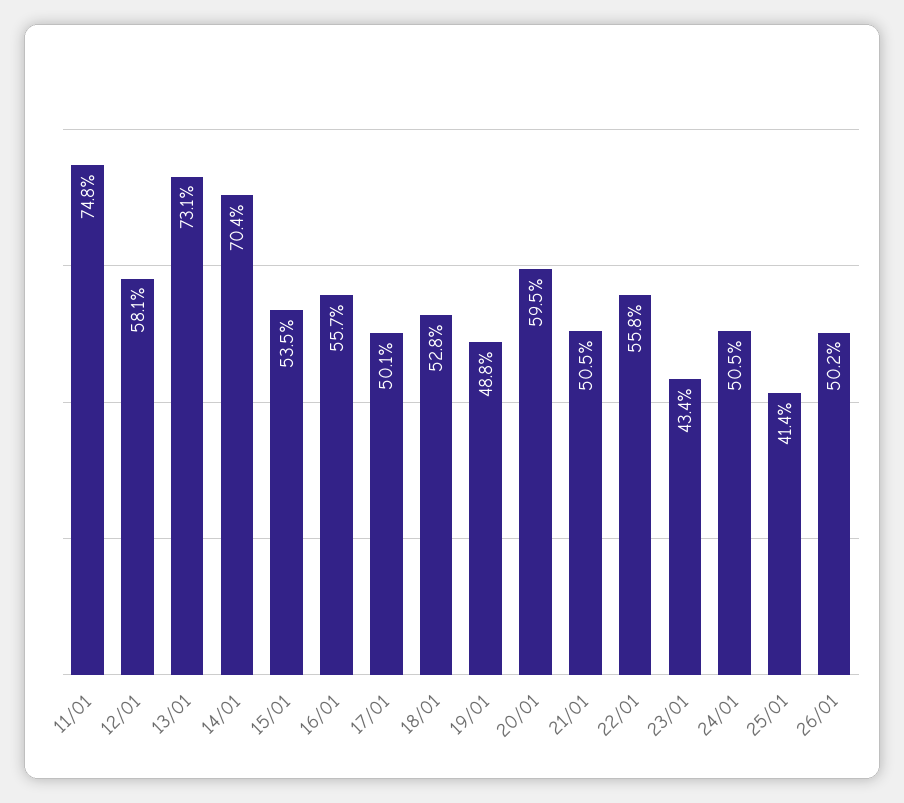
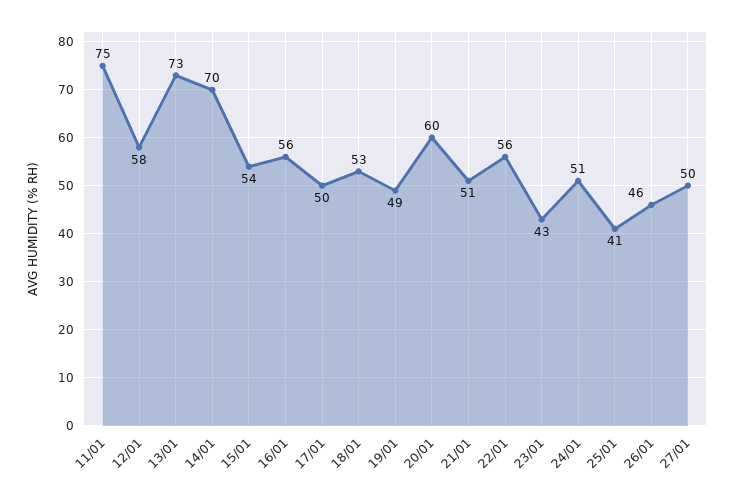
26/01: 50.2 -> 46
27/01: none -> 50

